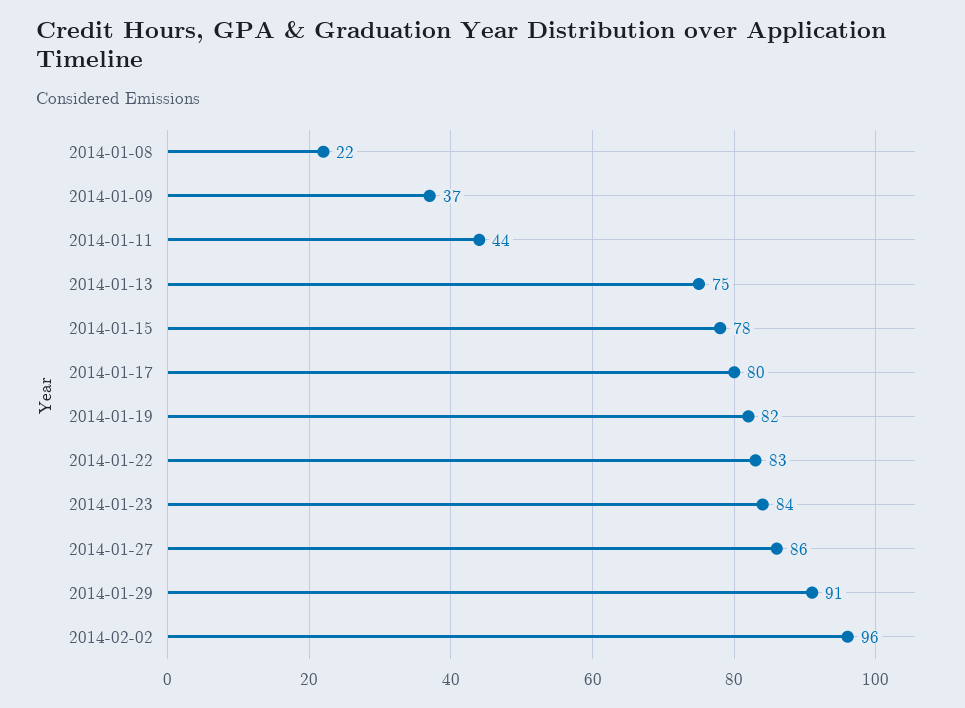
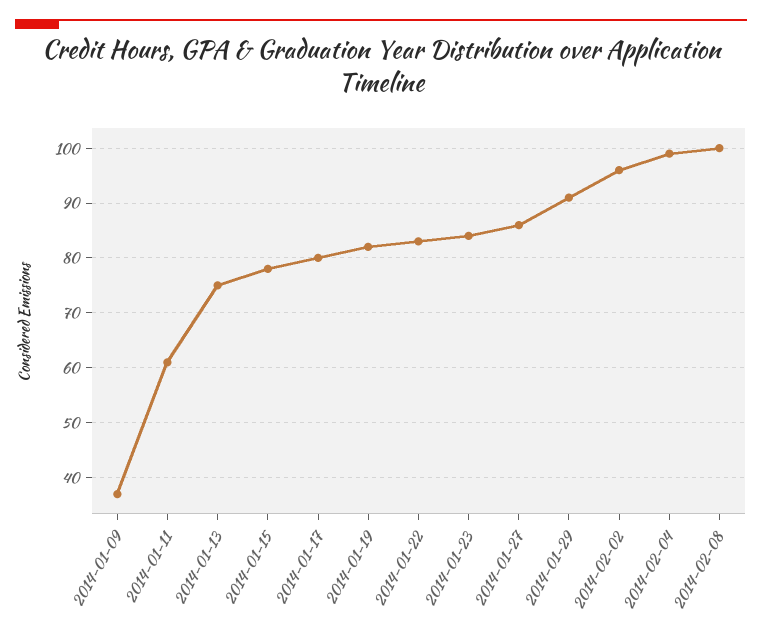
2014-01-08: 22 -> none
2014-01-11: 44 -> 60
2014-02-04: none -> 100
2014-02-08: none -> 100

